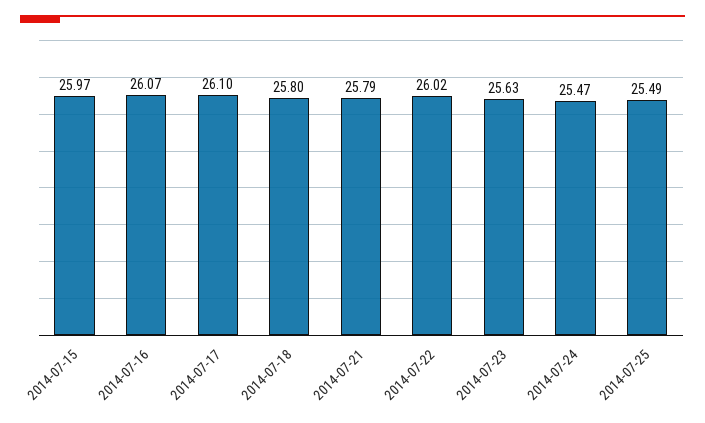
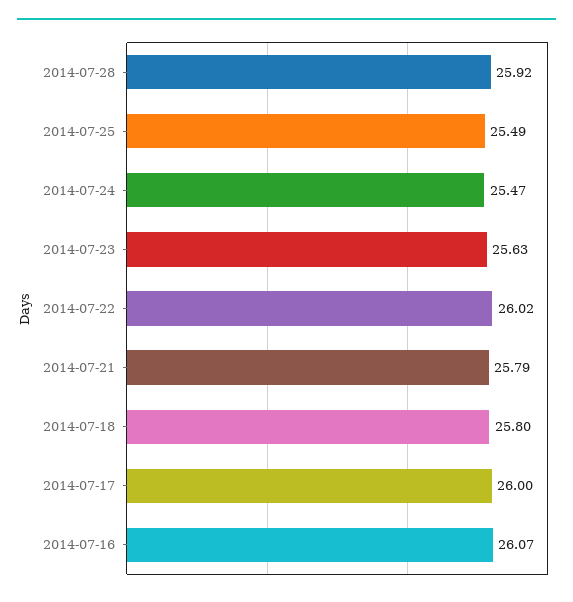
2014-07-15: 25.97 -> none
2014-07-17: 26.1 -> 26
2014-07-28: none -> 25.92

